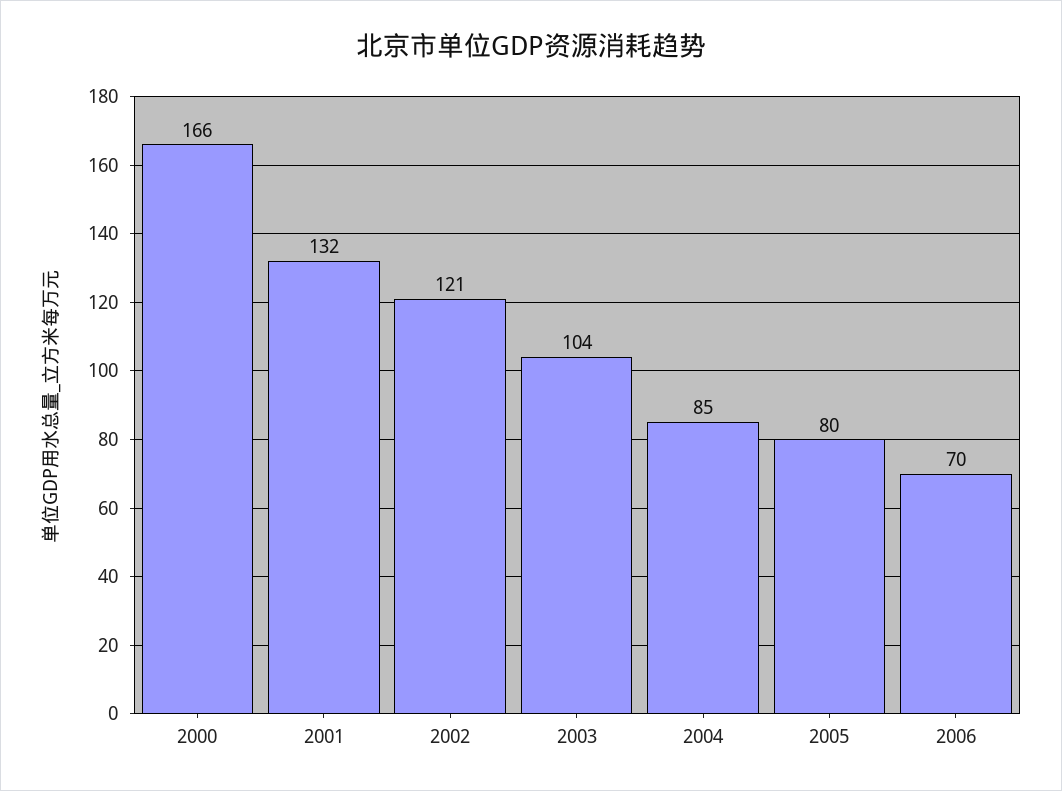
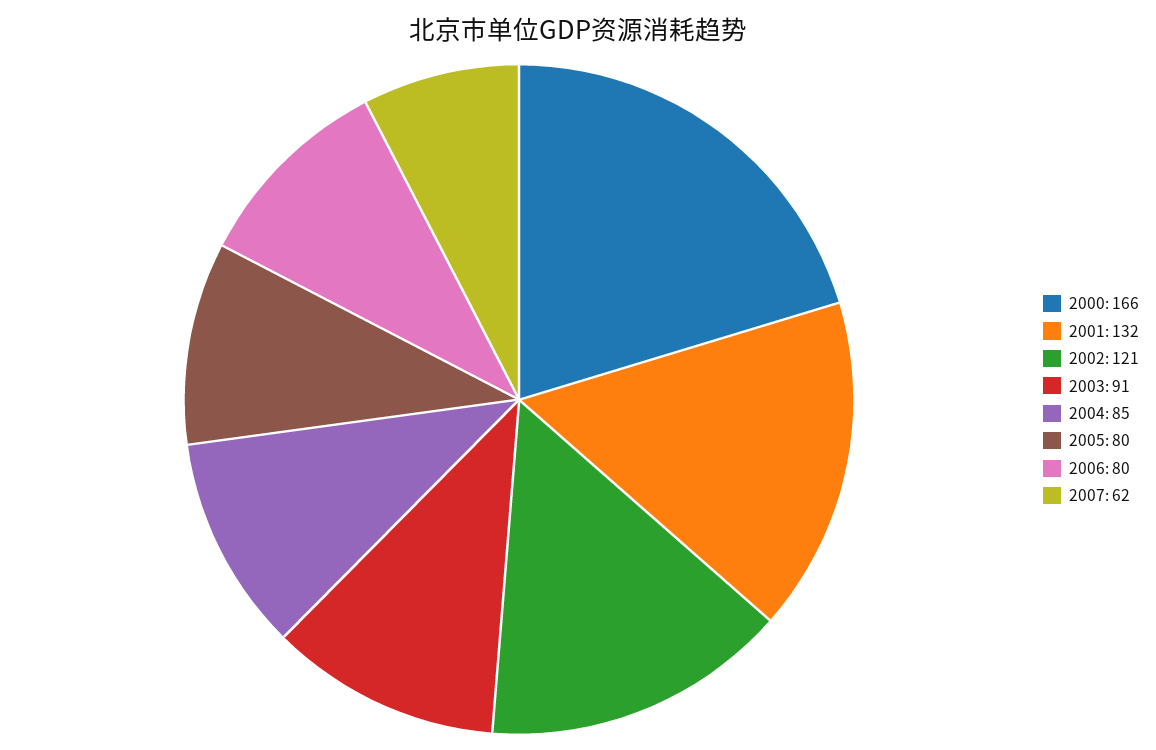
2003: 104 -> 91
2006: 70 -> 80
2007: none -> 62

